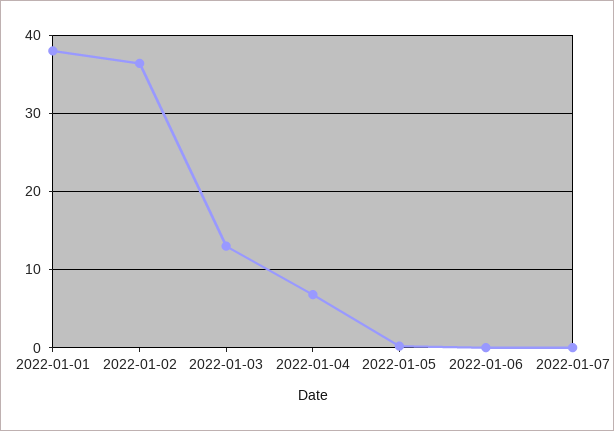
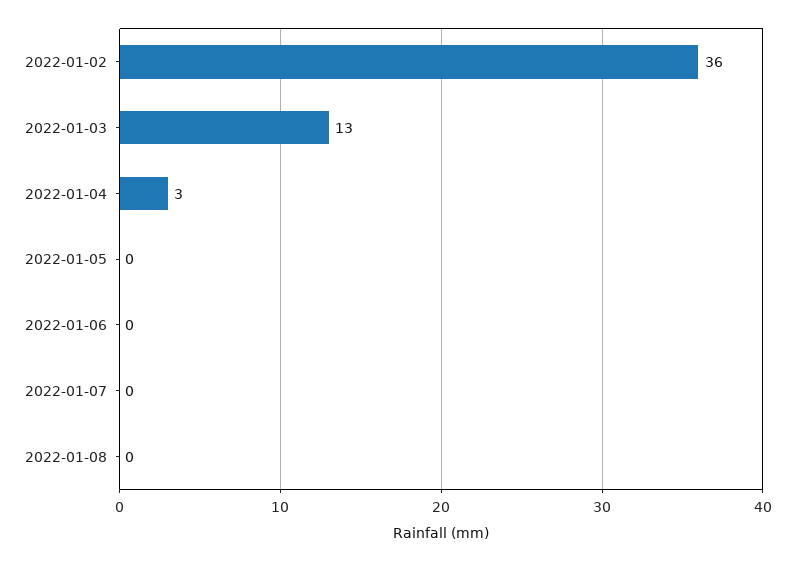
2022-01-01: 38 -> none
2022-01-04: 7 -> 3
2022-01-08: none -> 0

